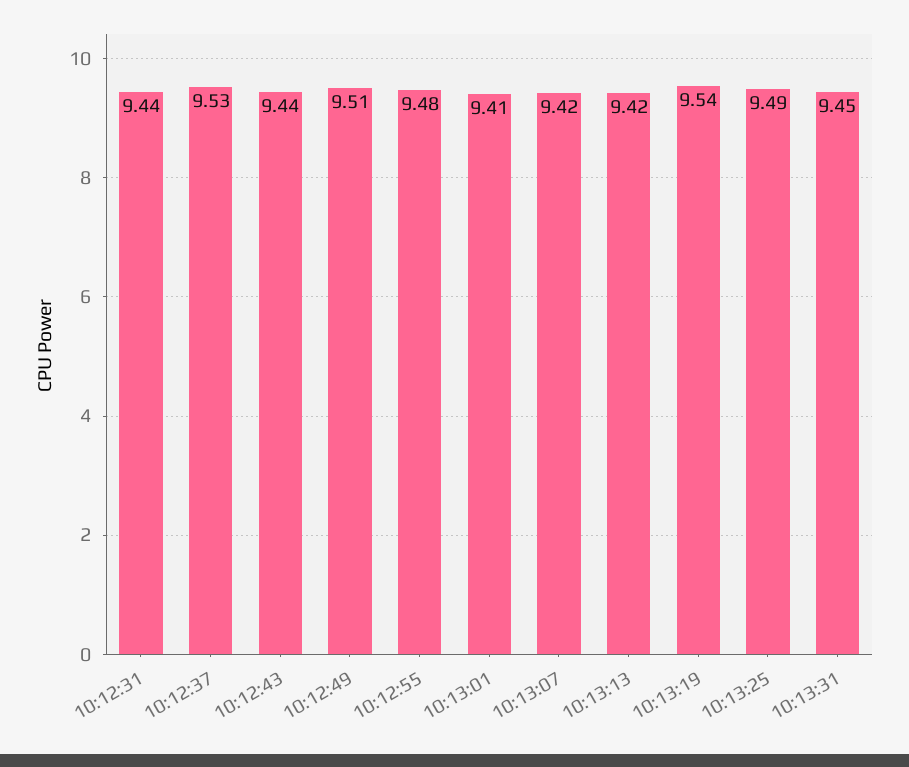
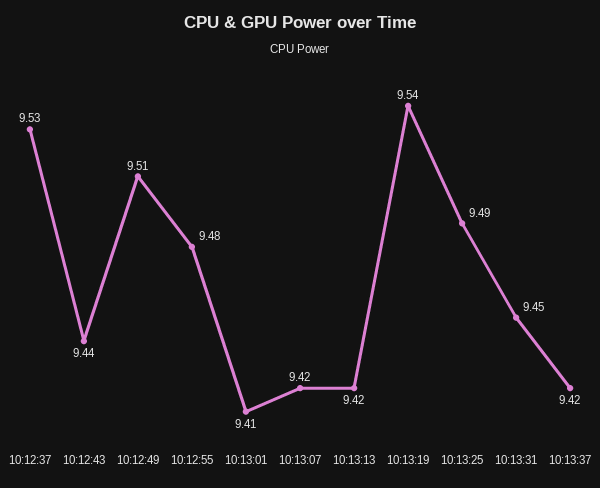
10:12:31: 9.44 -> none
10:13:37: none -> 9.42

